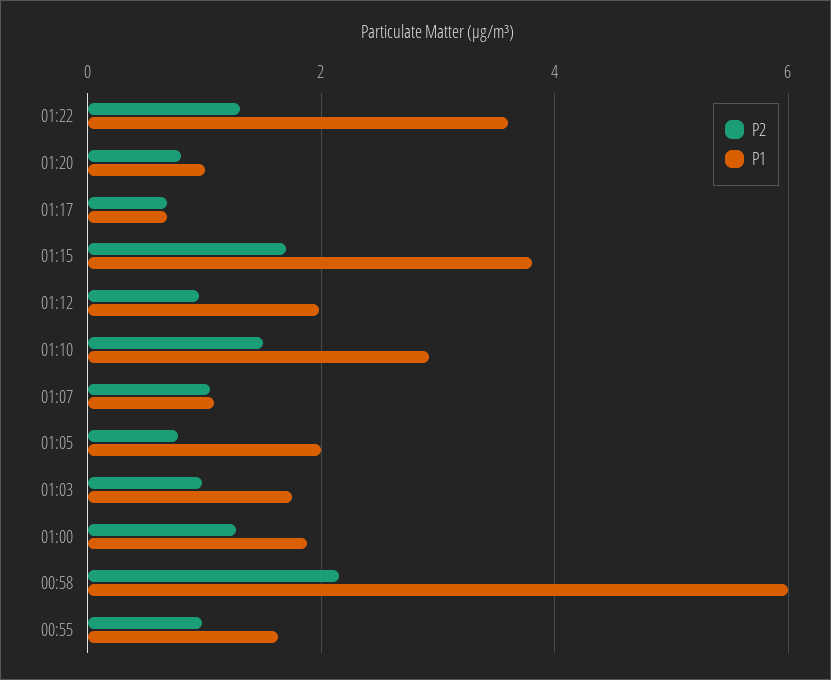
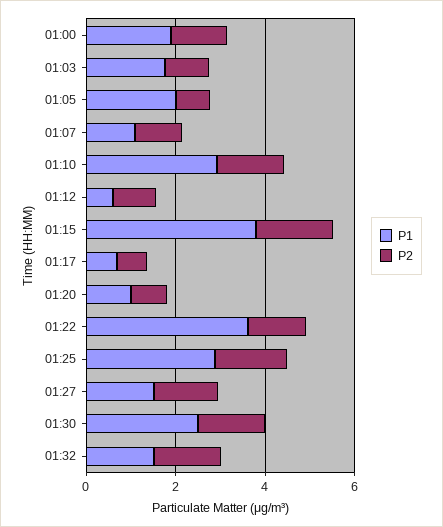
P1, 01:12: 2 -> 0.5
P2, 00:58: 2.2 -> none
P1, 00:58: 6 -> none
P2, 00:55: 1 -> none
P1, 00:55: 1.6 -> none
P1, 01:25: none -> 3
P2, 01:25: none -> 1.5
P1, 01:27: none -> 1.5
P2, 01:27: none -> 1.5
P1, 01:30: none -> 2.5
P2, 01:30: none -> 1.5
P1, 01:32: none -> 1.5
P2, 01:32: none -> 1.5

